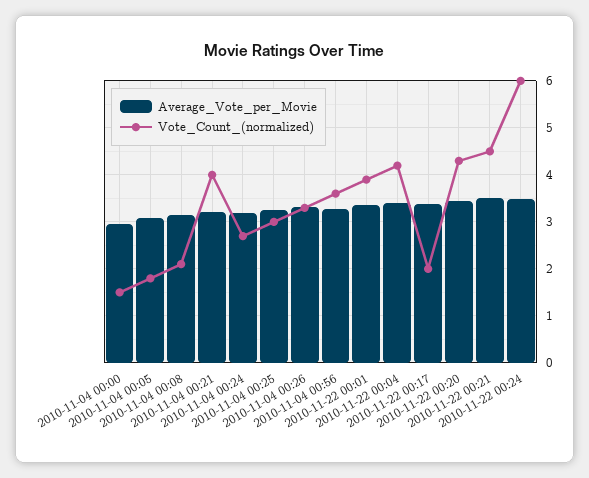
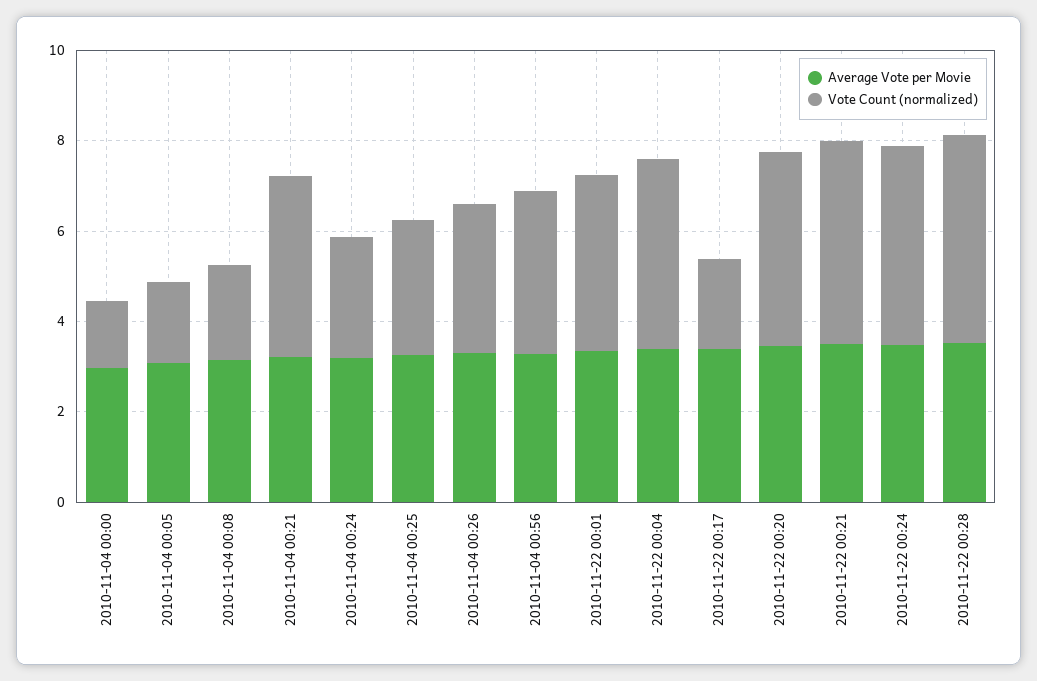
Vote_Count_(normalized), 2010-11-22 00:24: 6 -> 4.5
Average_Vote_per_Movie, 2010-11-22 00:28: none -> 3.5
Vote_Count_(normalized), 2010-11-22 00:28: none -> 4.5

